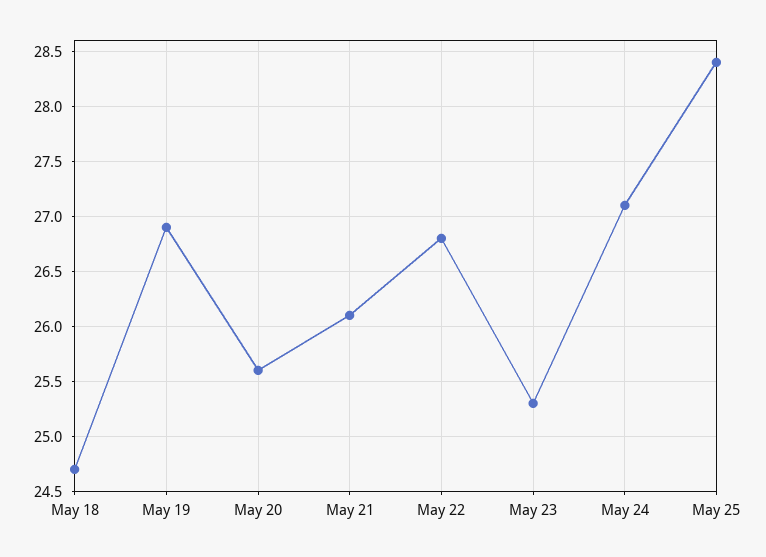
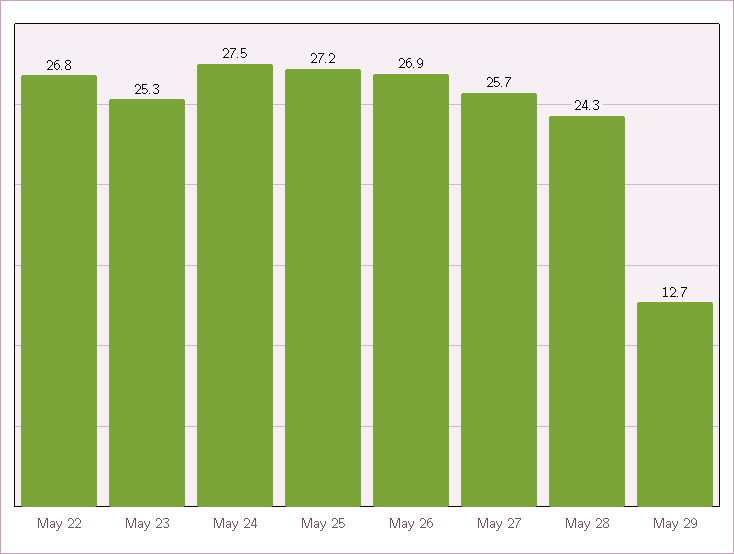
May 18: 24.7 -> none
May 19: 26.9 -> none
May 20: 25.6 -> none
May 21: 26.1 -> none
May 24: 27.1 -> 27.5
May 25: 28.4 -> 27.2
May 26: none -> 26.9
May 27: none -> 25.7
May 28: none -> 24.3
May 29: none -> 12.7

